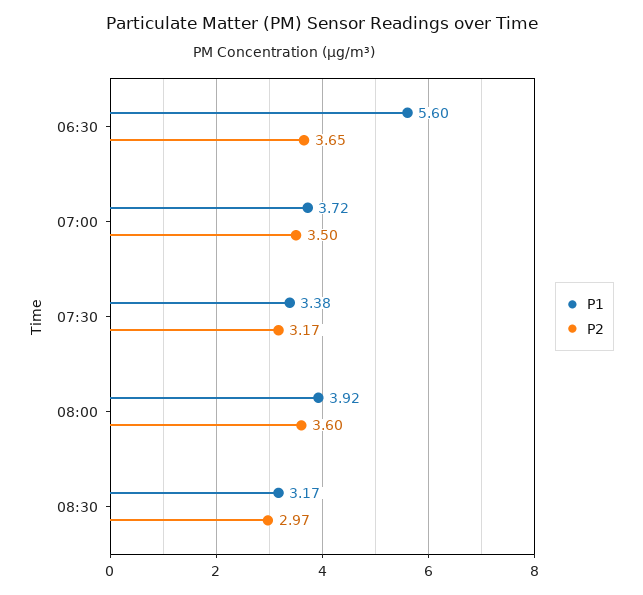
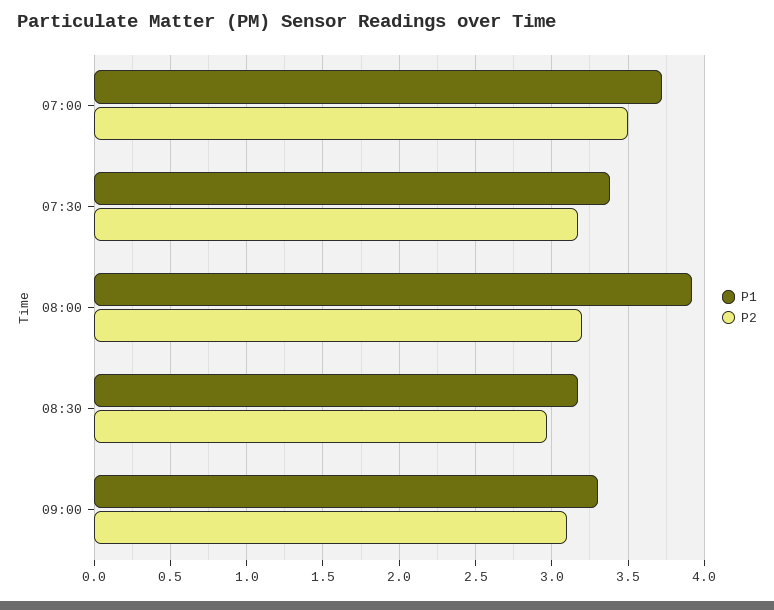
P1, 06:30: 5.6 -> none
P2, 06:30: 3.65 -> none
P2, 08:00: 3.6 -> 3.2
P1, 09:00: none -> 3.3
P2, 09:00: none -> 3.1

